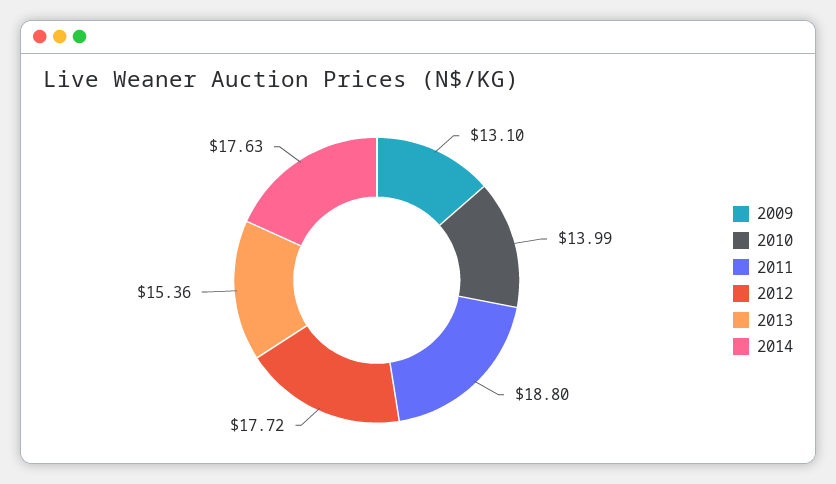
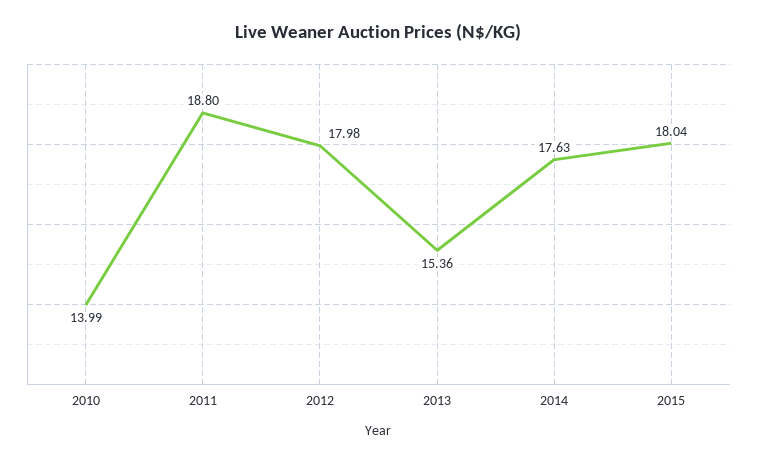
2009: 13.1 -> none
2012: 17.72 -> 17.98
2015: none -> 18.04

